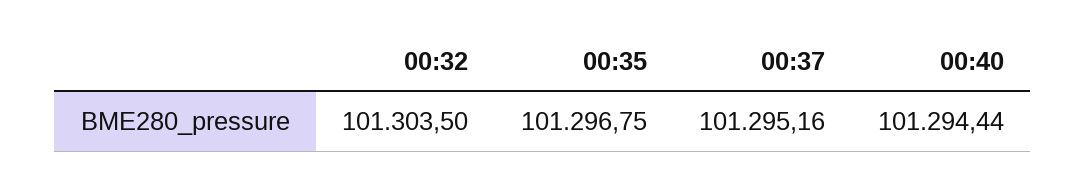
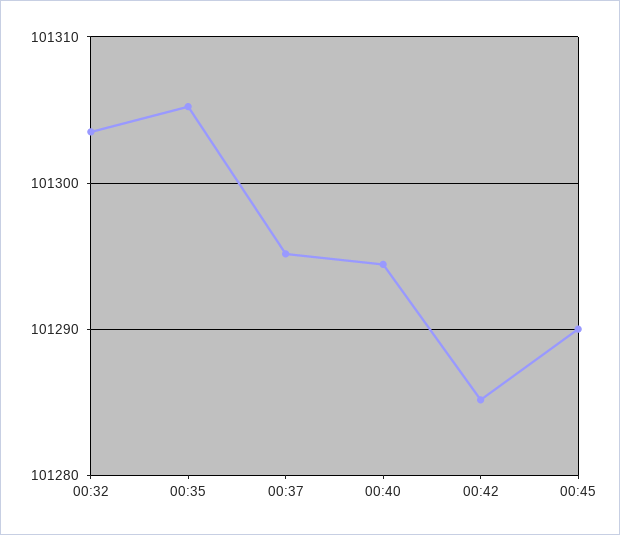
00:35: 101296.75 -> 101305
00:42: none -> 101285
00:45: none -> 101290

